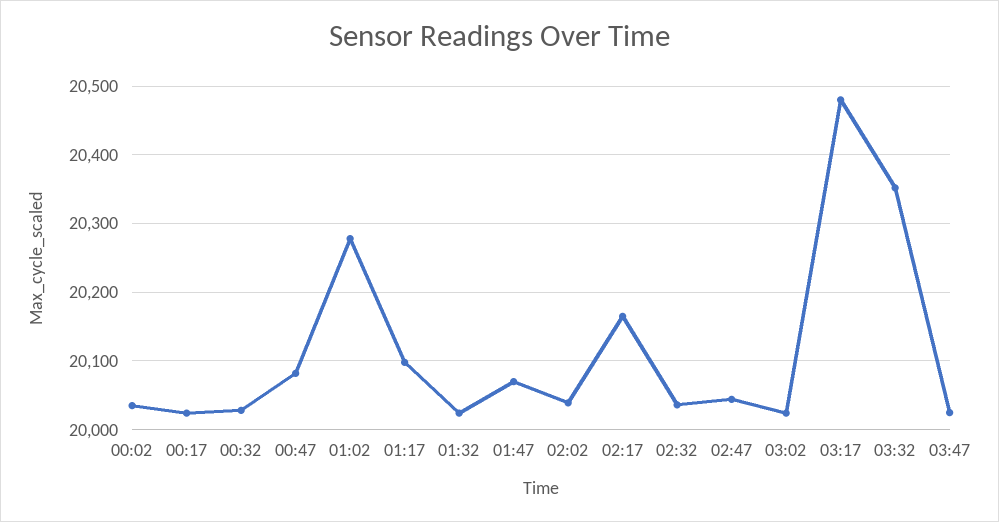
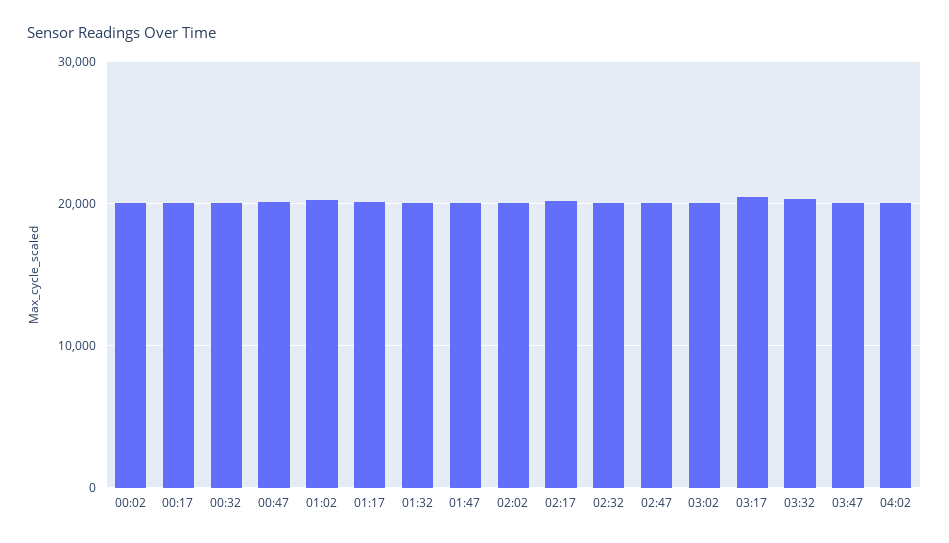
04:02: none -> 20000

